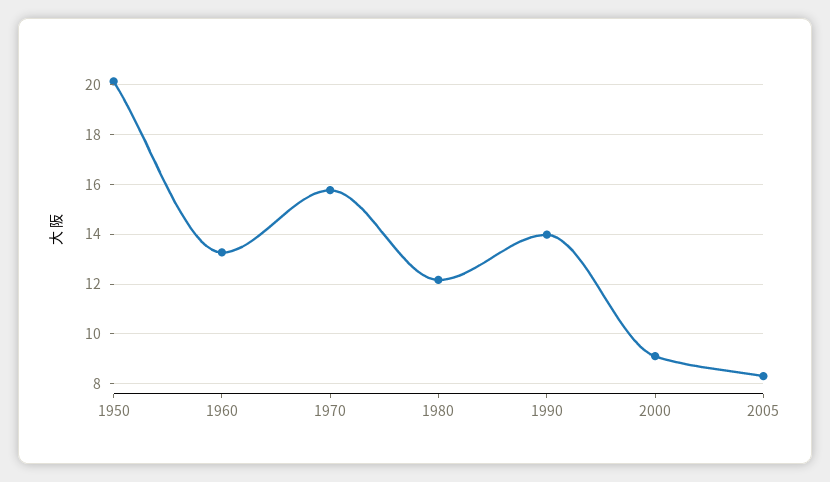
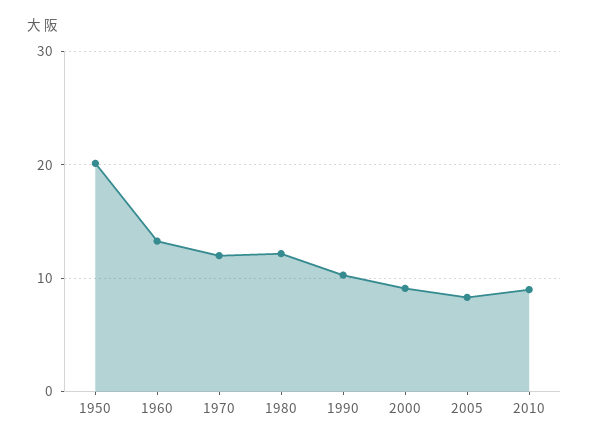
1970: 15.75 -> 12
1990: 14 -> 10
2010: none -> 9

